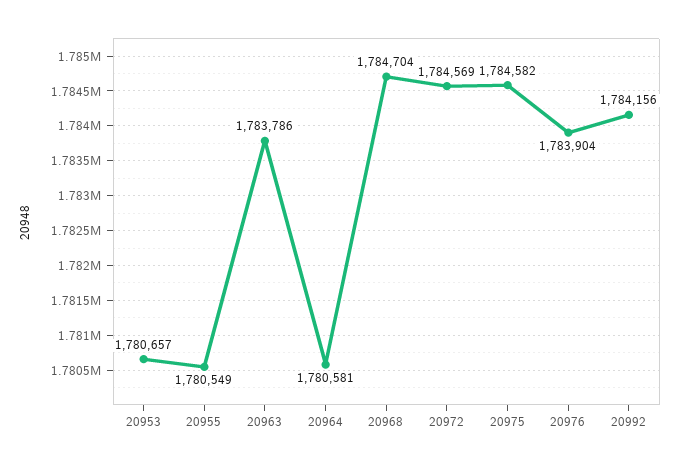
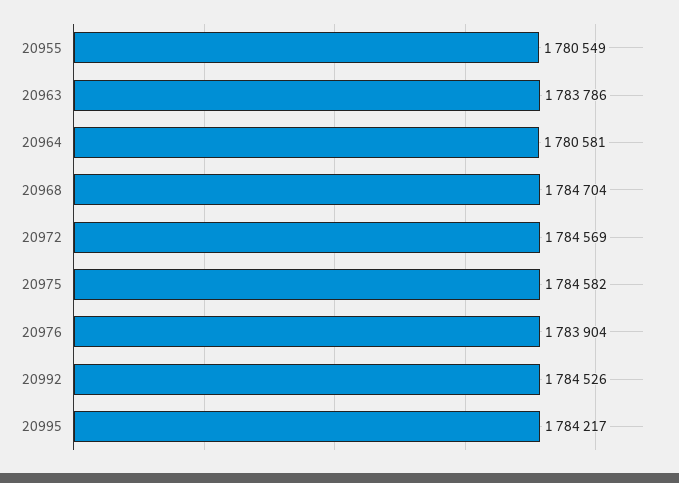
20953: 1780657 -> none
20992: 1784156 -> 1784526
20995: none -> 1784217

